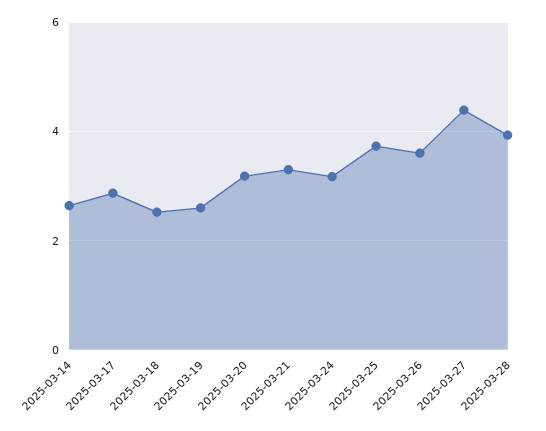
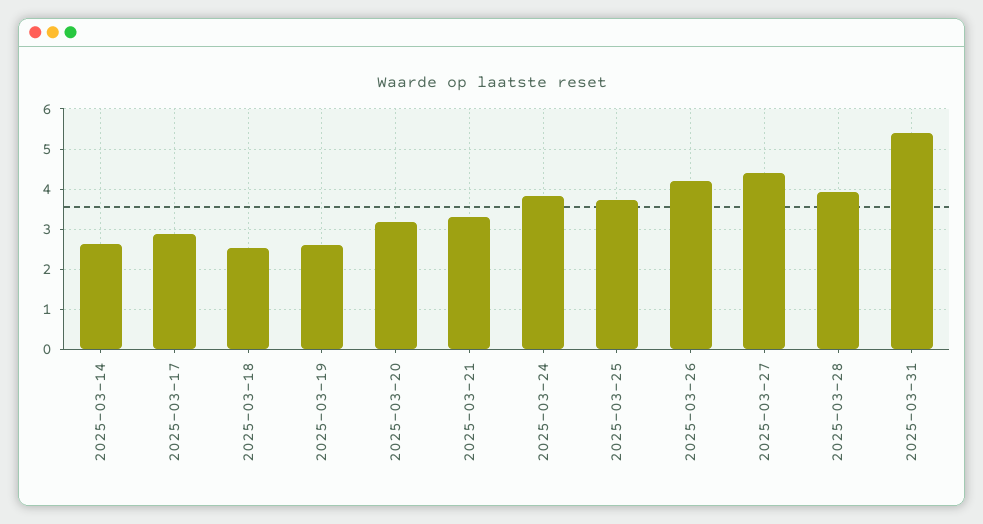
2025-03-24: 3.2 -> 3.8
2025-03-26: 3.6 -> 4.2
2025-03-31: none -> 5.4

